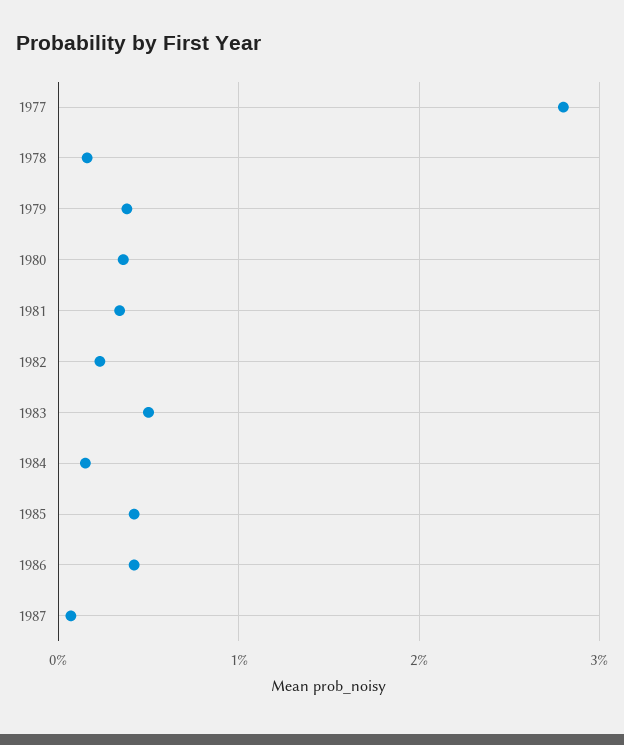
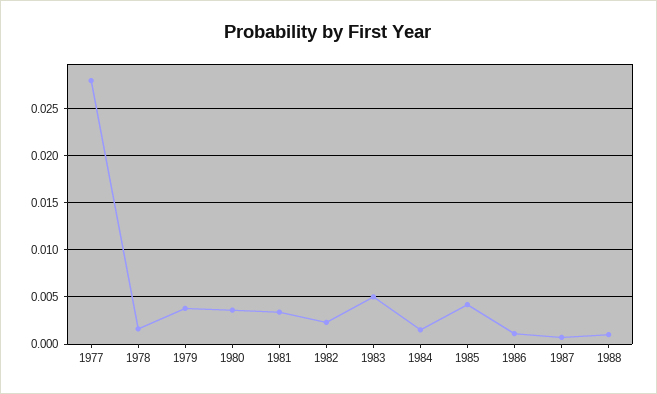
1986: 0.004 -> 0.001
1988: none -> 0.001

